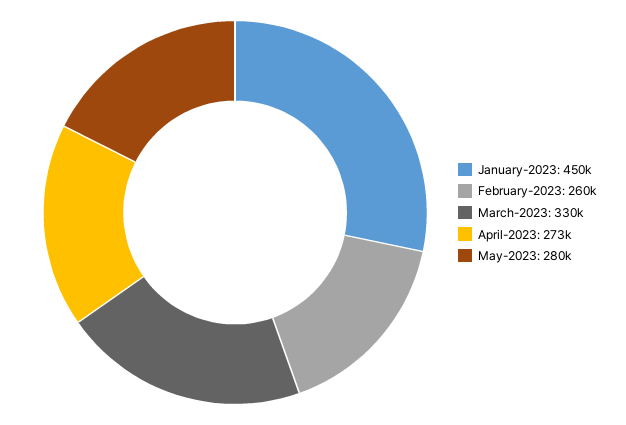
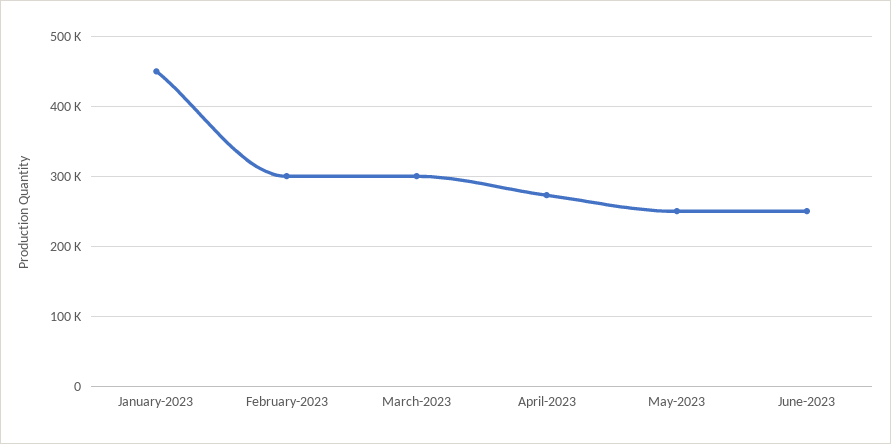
February-2023: 260000 -> 300000
March-2023: 330000 -> 300000
May-2023: 280000 -> 250000
June-2023: none -> 250000

